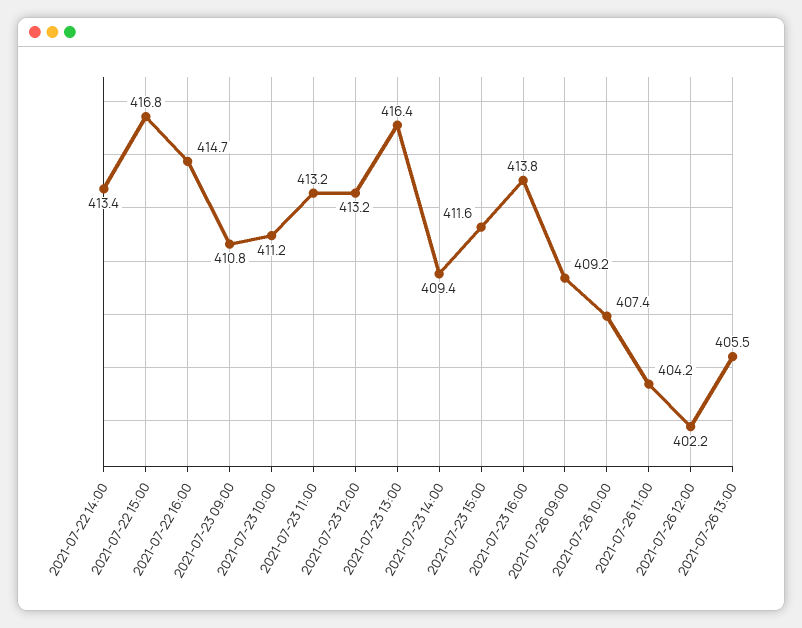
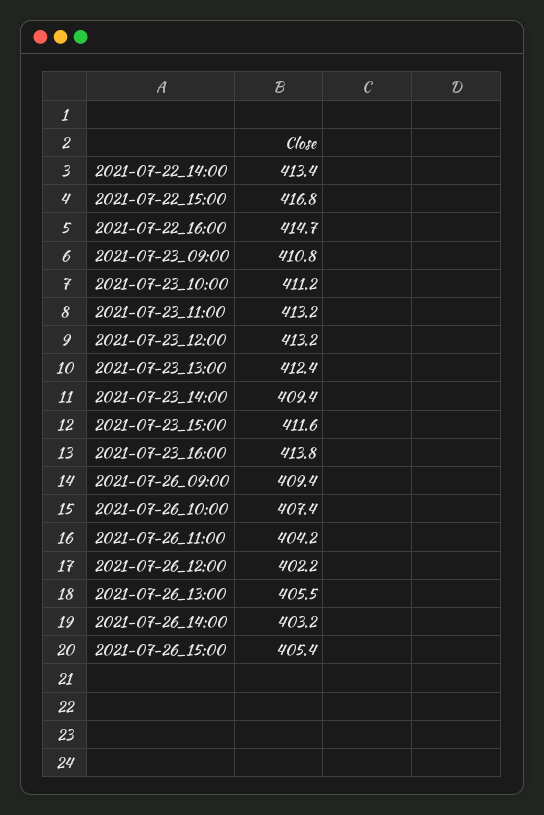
2021-07-23 13:00: 416.4 -> 412.4
2021-07-26 09:00: 409.2 -> 409.4
2021-07-26_14:00: none -> 403.2
2021-07-26_15:00: none -> 405.4

